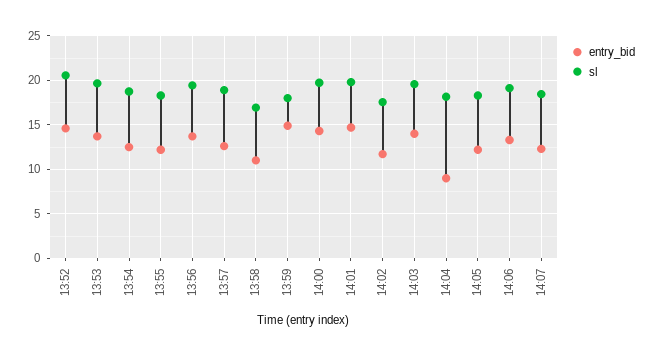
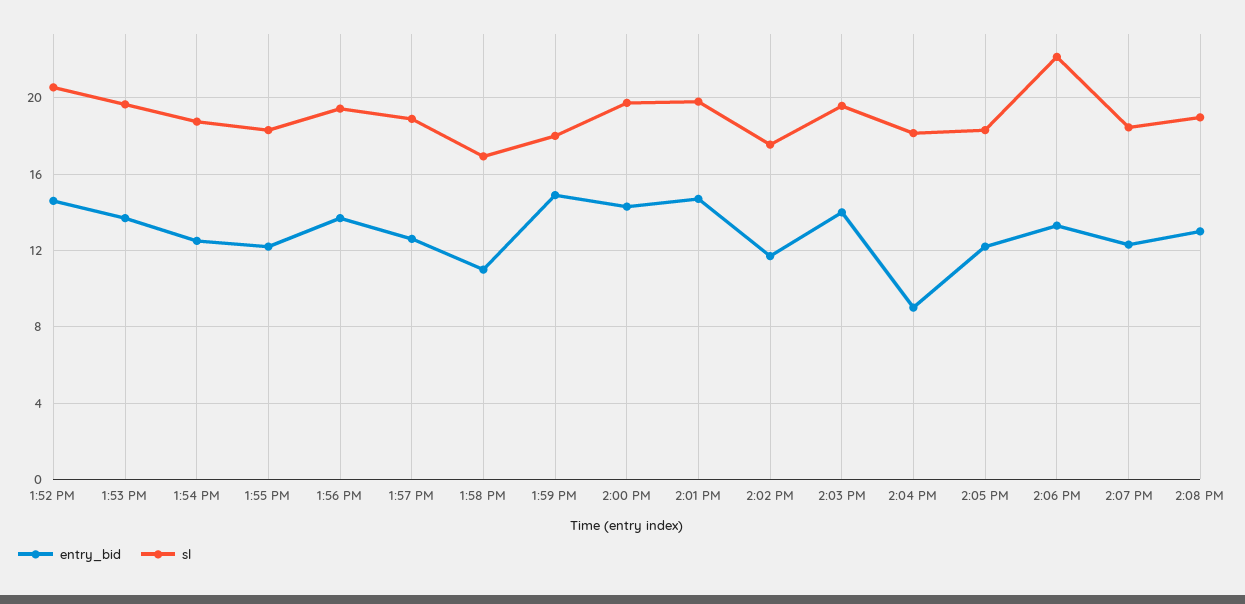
sl, 14:06: 19 -> 22
entry_bid, 2:08 PM: none -> 13
sl, 2:08 PM: none -> 19

